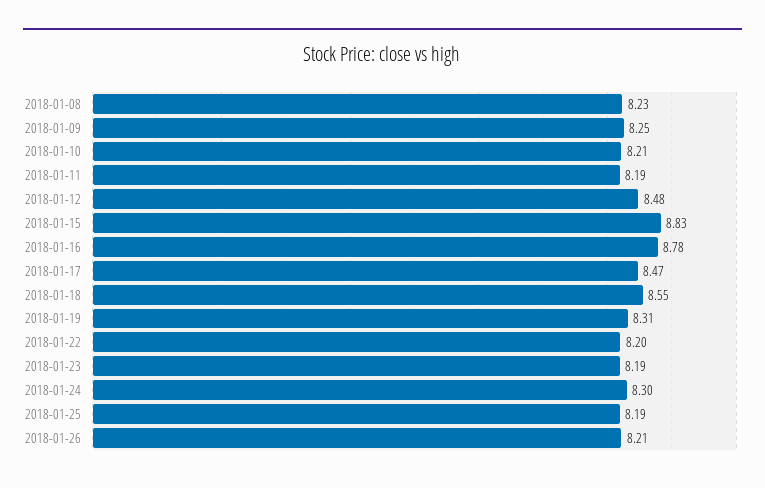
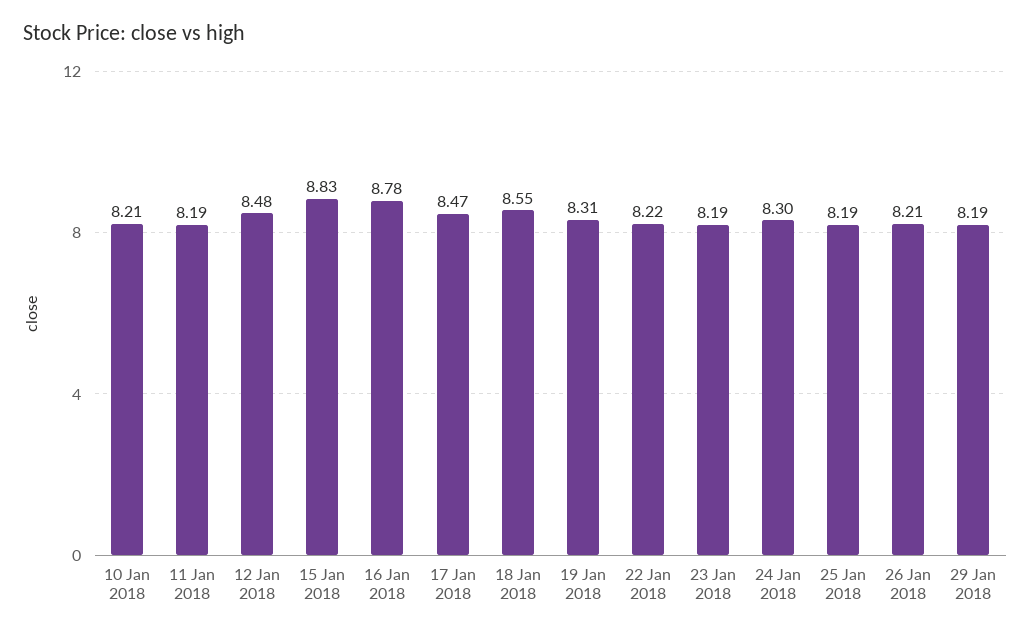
2018-01-08: 8.23 -> none
2018-01-09: 8.25 -> none
2018-01-22: 8.2 -> 8.22
29 Jan 2018: none -> 8.19

